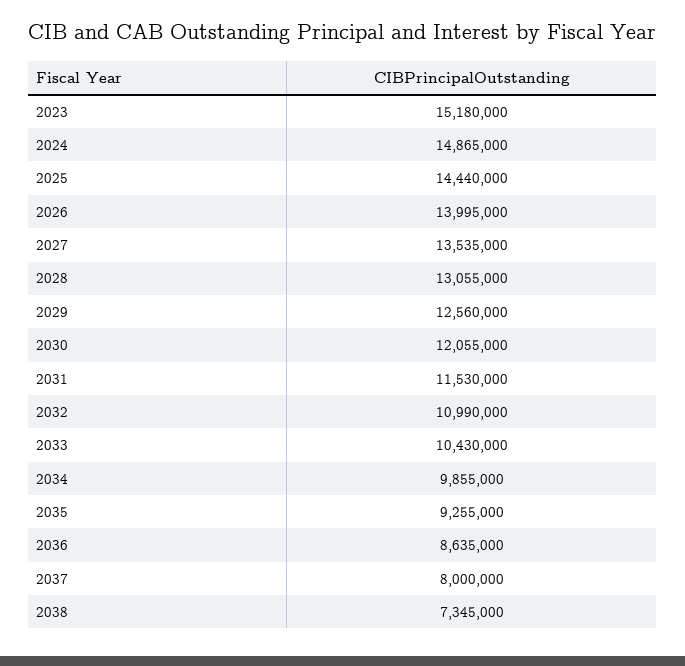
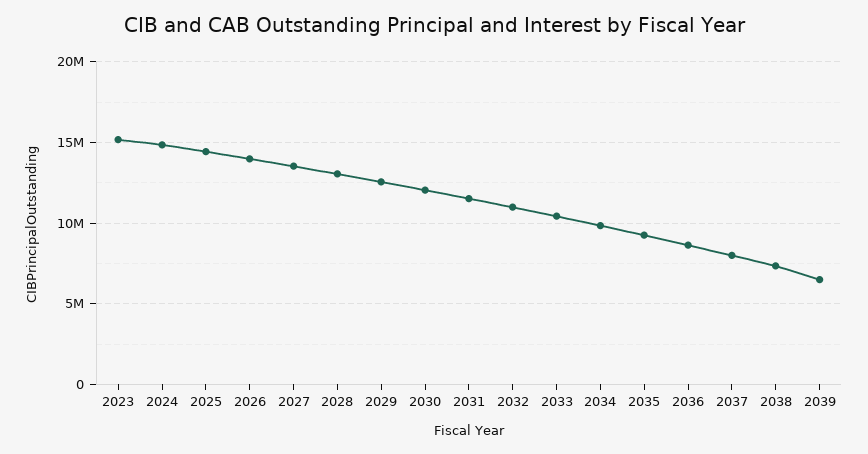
2039: none -> 6500000

